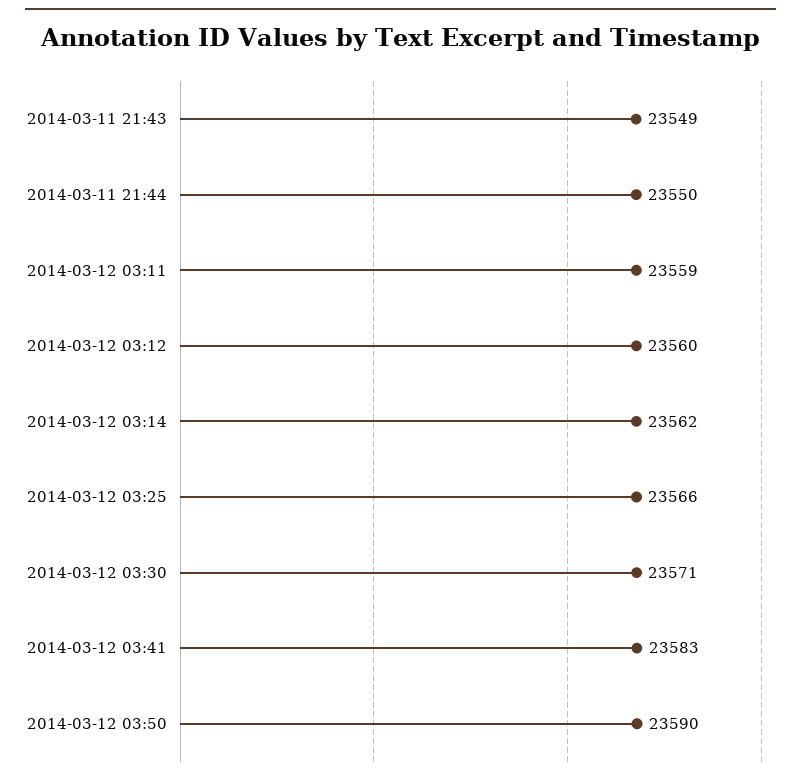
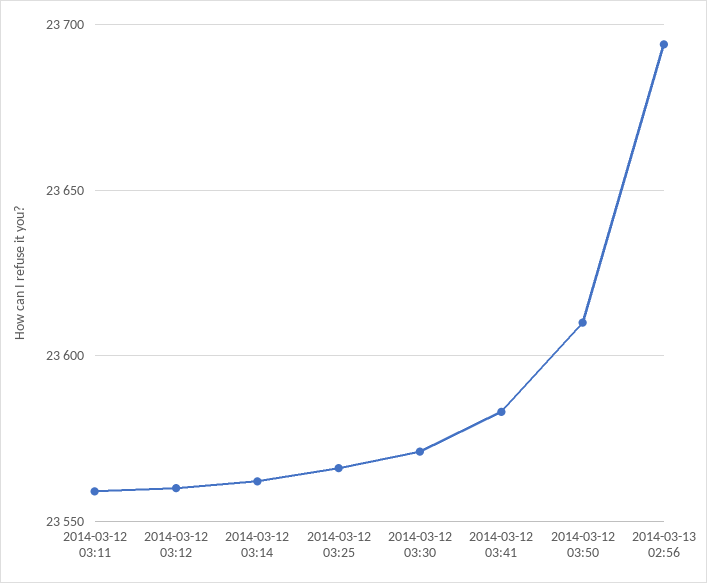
2014-03-11 21:43: 23549 -> none
2014-03-11 21:44: 23550 -> none
2014-03-12 03:50: 23590 -> 23610
2014-03-13 02:56: none -> 23695

